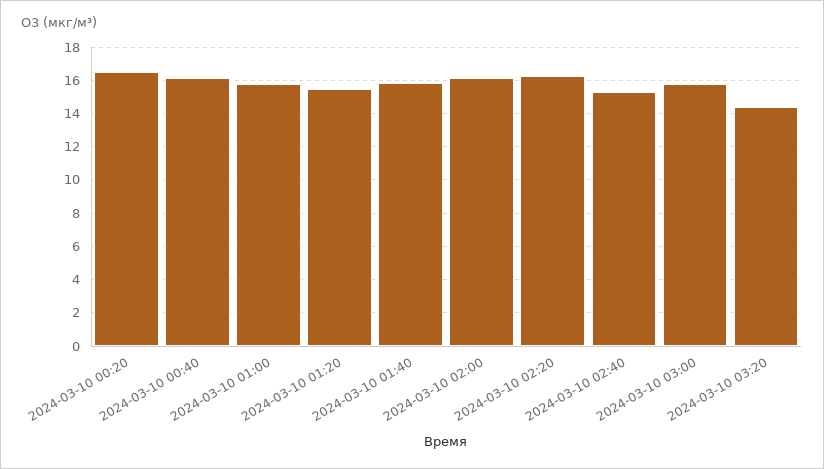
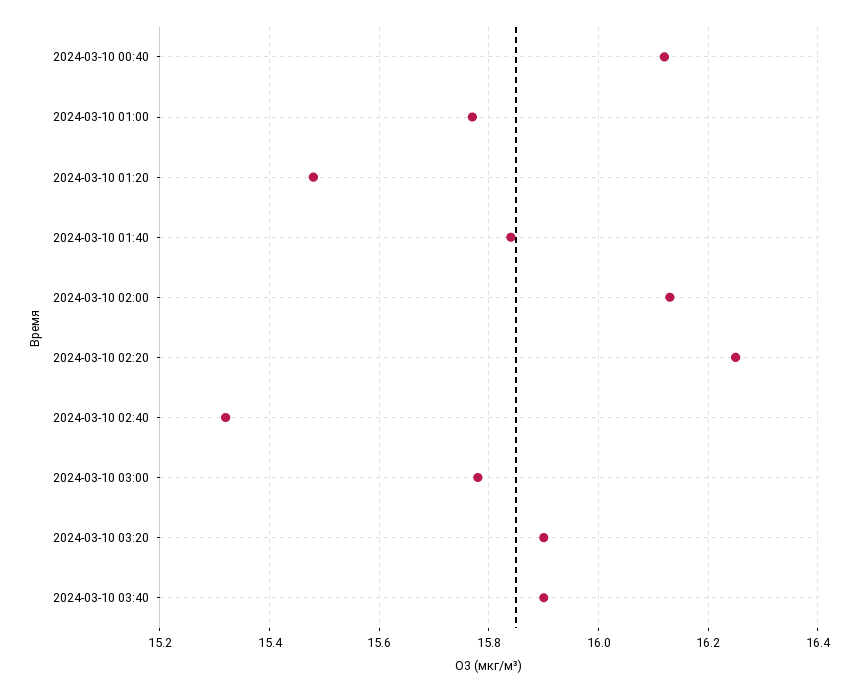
2024-03-10 00:20: 16.5 -> none
2024-03-10 03:20: 14.5 -> 15.9
2024-03-10 03:40: none -> 15.9

